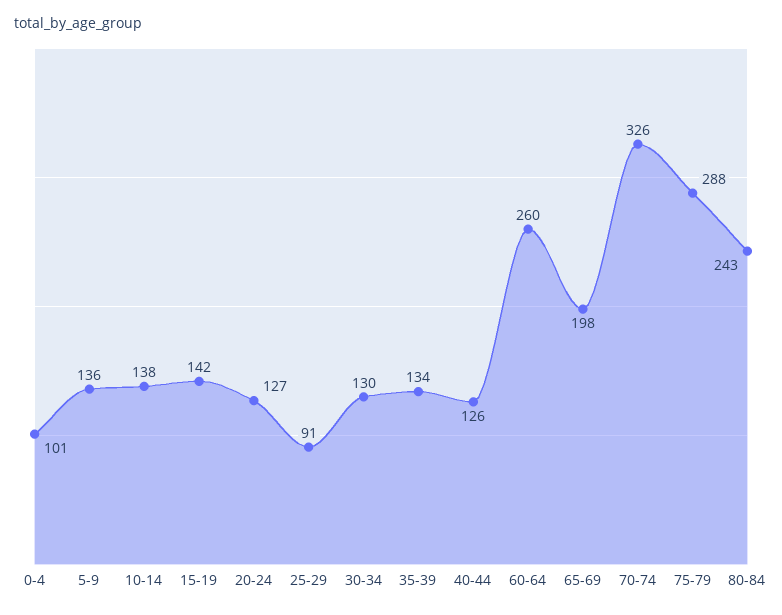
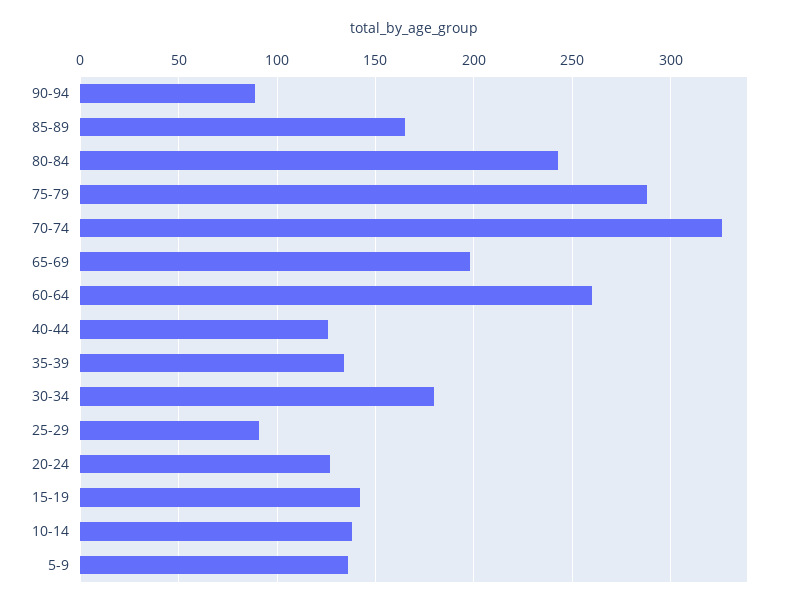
0-4: 101 -> none
30-34: 130 -> 180
90-94: none -> 90
85-89: none -> 165

